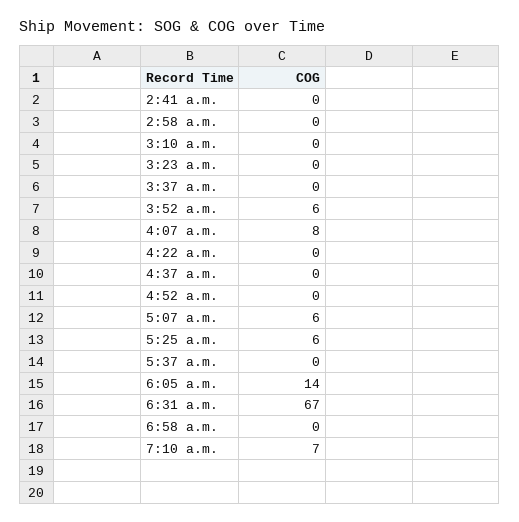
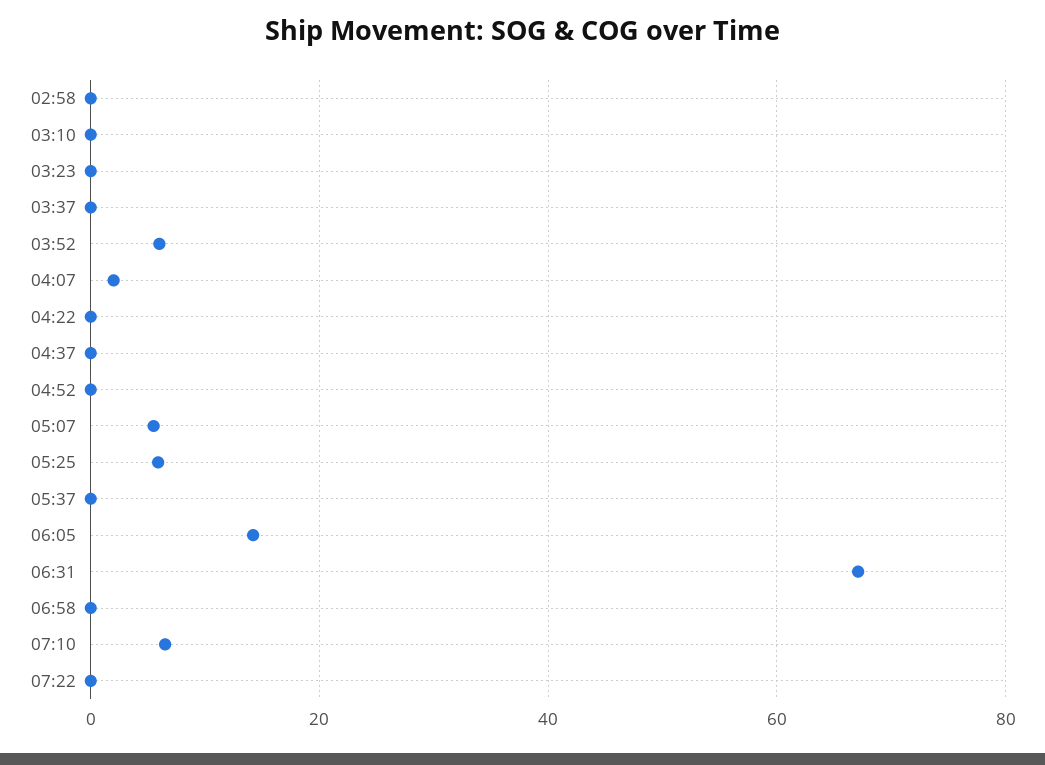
2:41 a.m.: 0 -> none
4:07 a.m.: 8 -> 2
07:22: none -> 0

